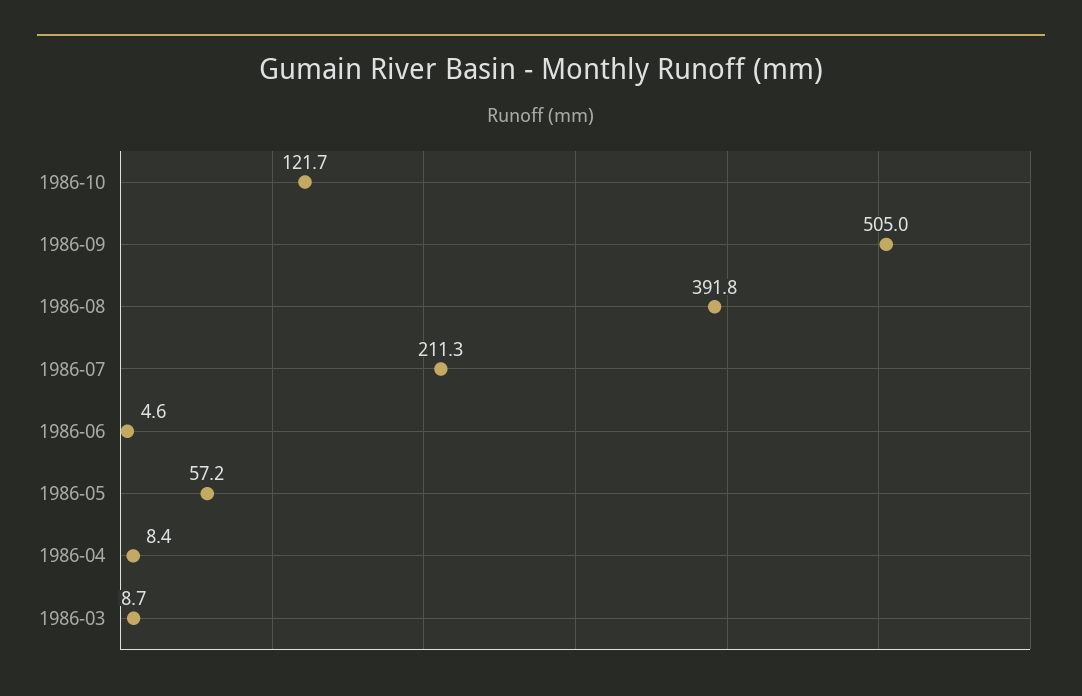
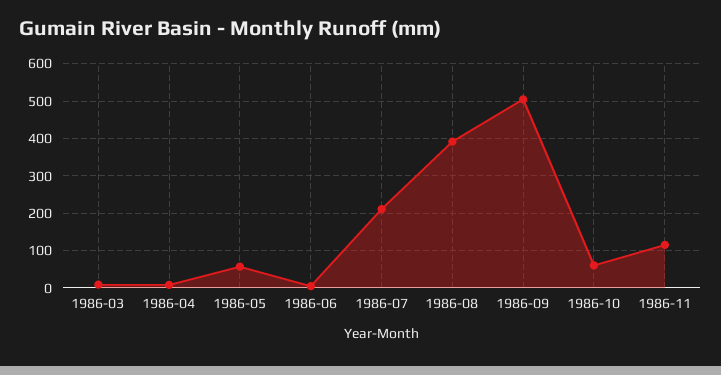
1986-10: 121.7 -> 60
1986-11: none -> 120

